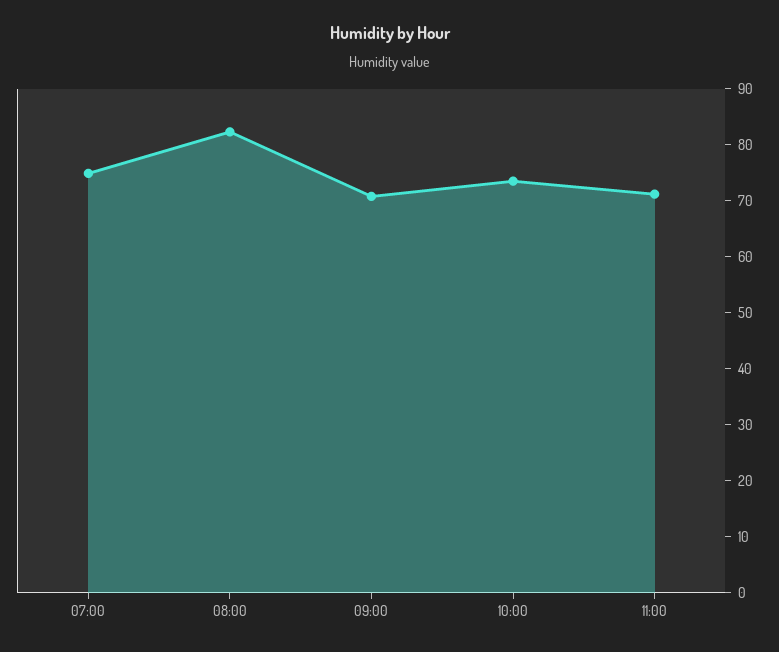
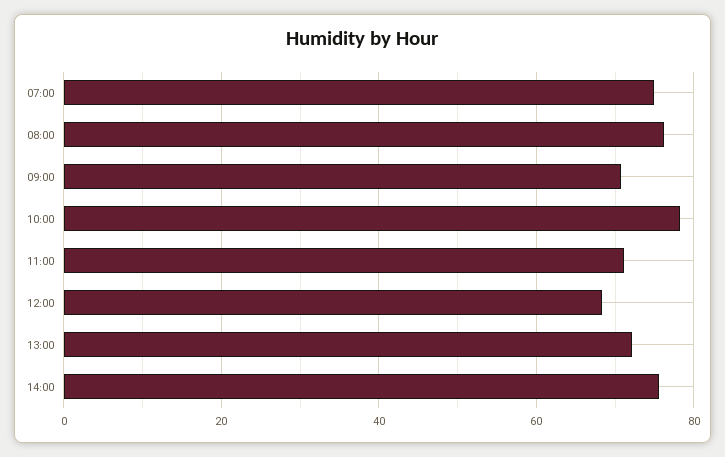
08:00: 82 -> 76
10:00: 74 -> 78
12:00: none -> 68
13:00: none -> 72
14:00: none -> 76

